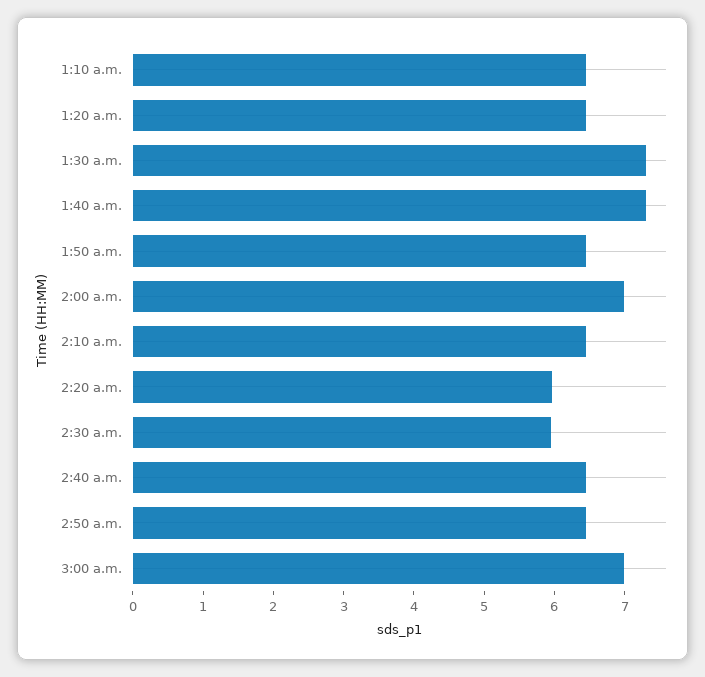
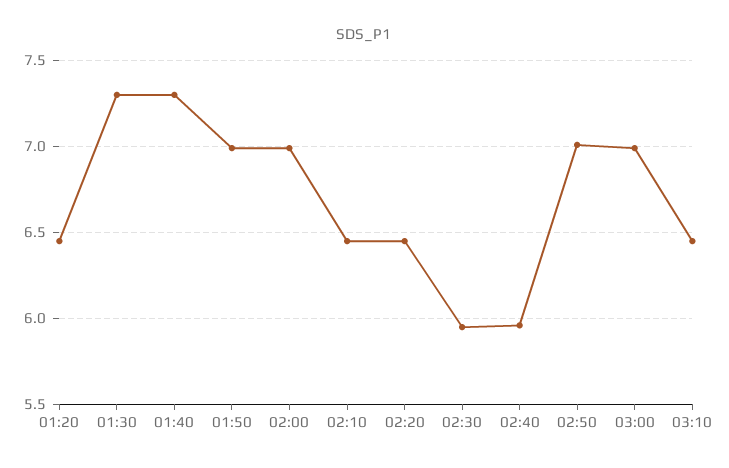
1:10 a.m.: 6.4 -> none
1:50 a.m.: 6.4 -> 7
2:20 a.m.: 6 -> 6.45
2:40 a.m.: 6.4 -> 5.95
2:50 a.m.: 6.4 -> 7
03:10: none -> 6.45

